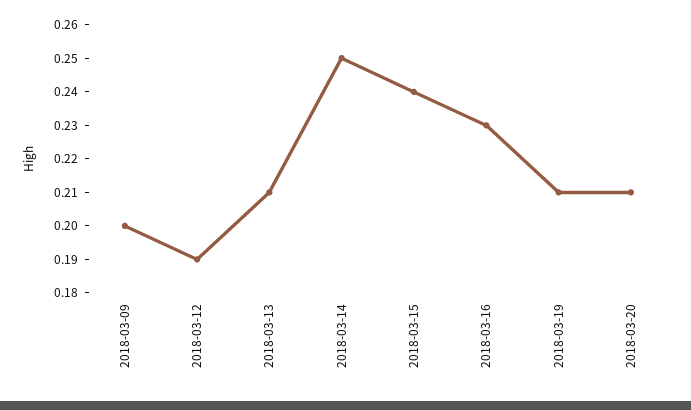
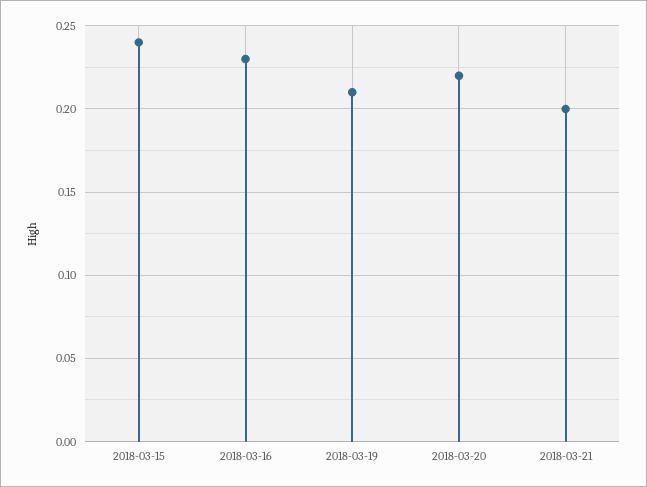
2018-03-09: 0.2 -> none
2018-03-12: 0.19 -> none
2018-03-13: 0.21 -> none
2018-03-14: 0.25 -> none
2018-03-20: 0.21 -> 0.22
2018-03-21: none -> 0.2

